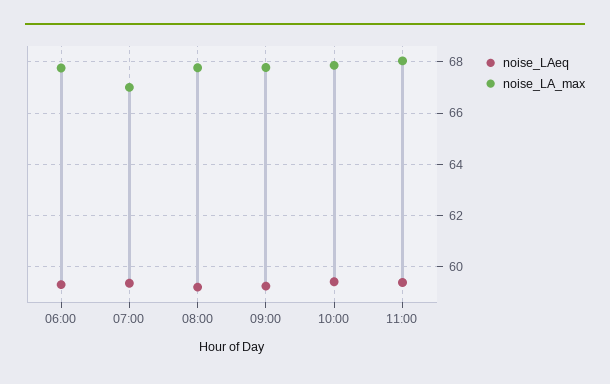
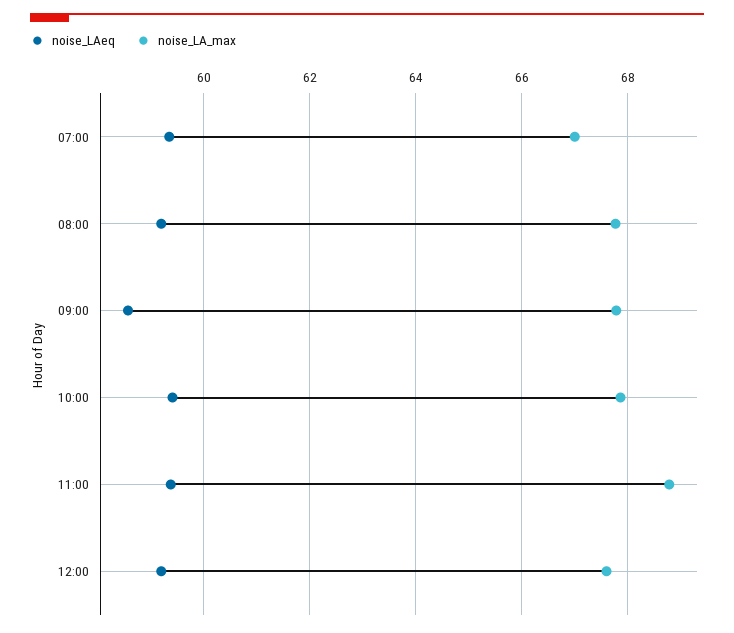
noise_LAeq, 06:00: 59.25 -> none
noise_LA_max, 06:00: 67.75 -> none
noise_LAeq, 09:00: 59.25 -> 58.6
noise_LA_max, 11:00: 68 -> 68.8
noise_LAeq, 12:00: none -> 59.2
noise_LA_max, 12:00: none -> 67.6

